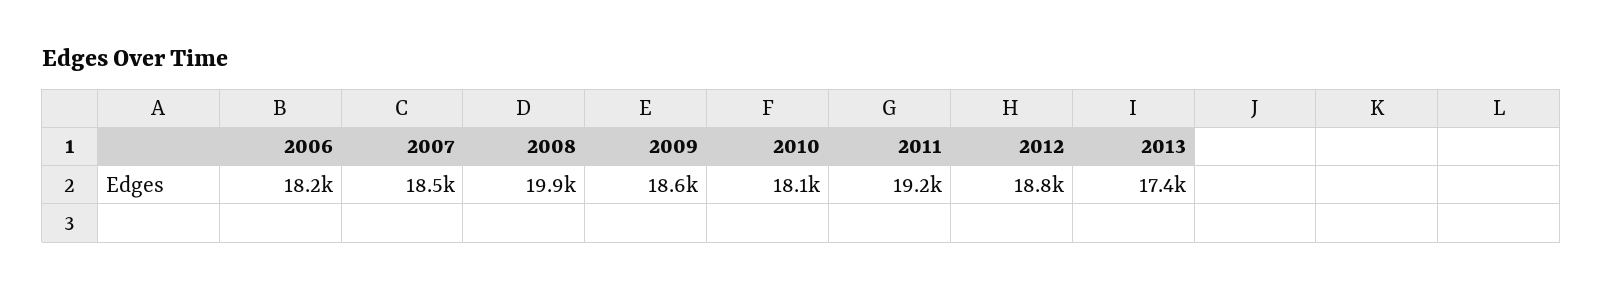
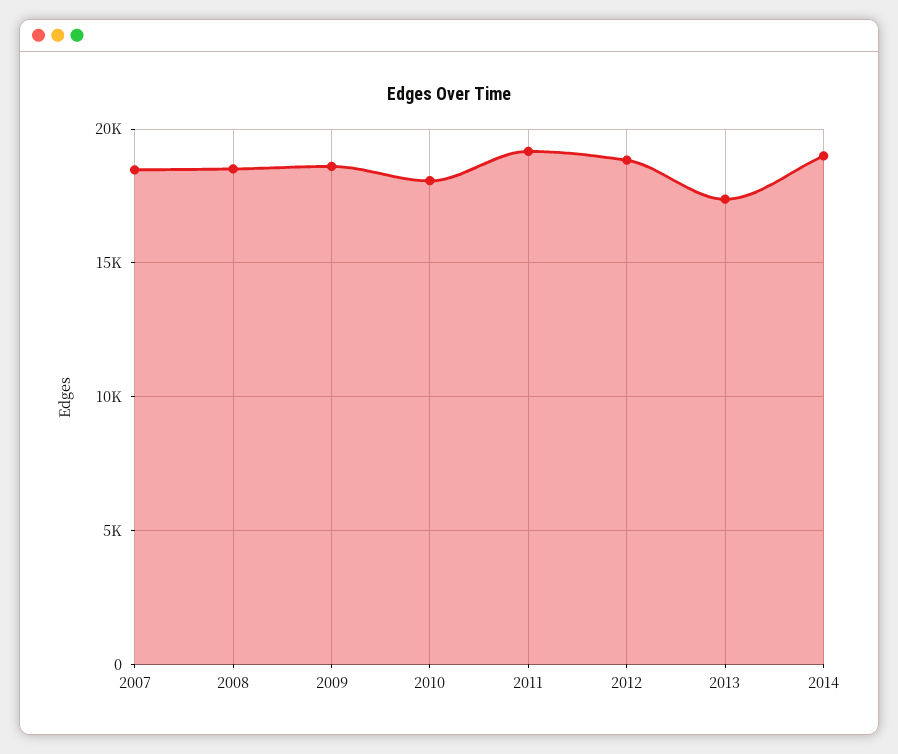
2006: 18200 -> none
2008: 19900 -> 18500
2014: none -> 19000

